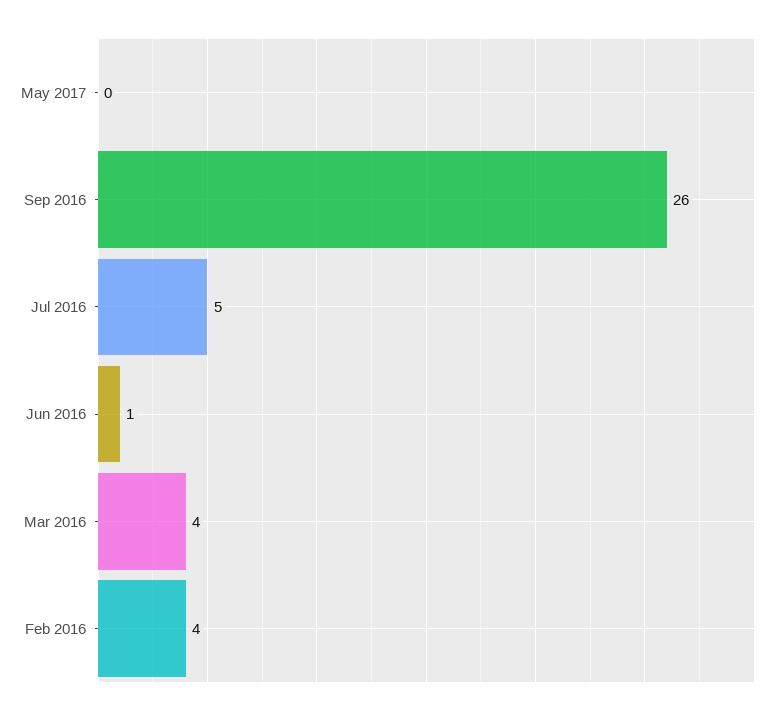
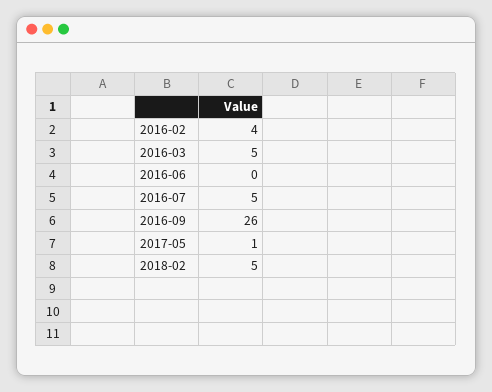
May 2017: 0 -> 1
Jun 2016: 1 -> 0
Mar 2016: 4 -> 5
2018-02: none -> 5

